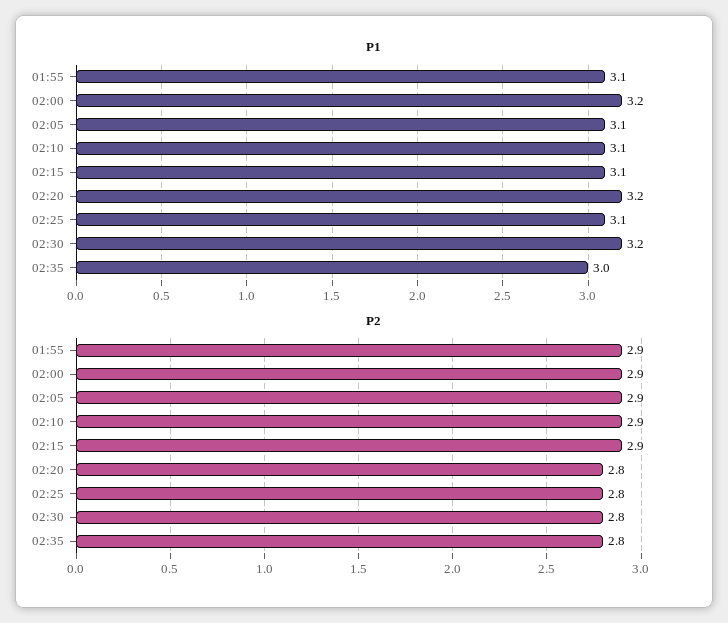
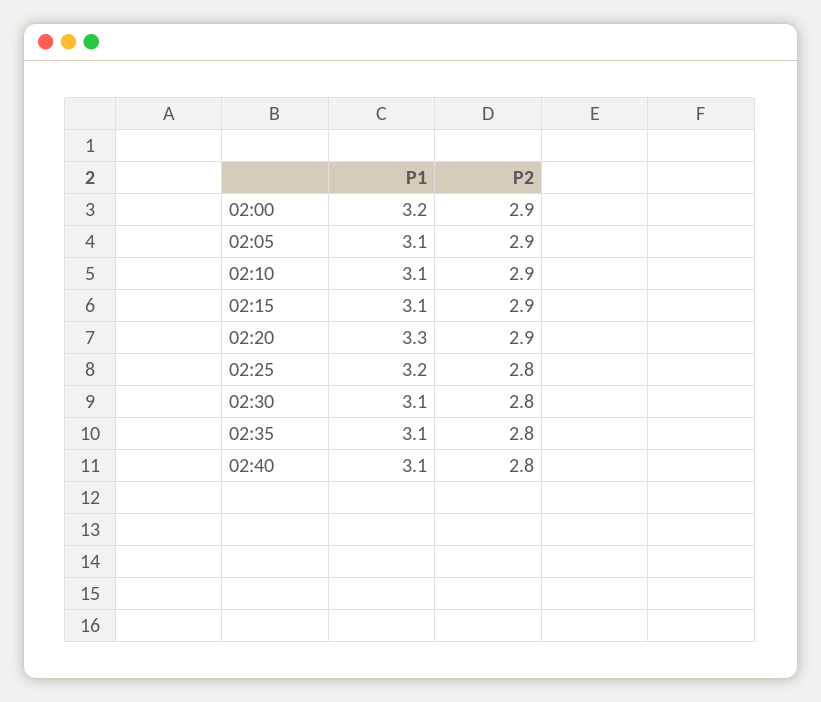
P1, 01:55: 3.1 -> none
P1, 02:20: 3.2 -> 3.3
P1, 02:25: 3.1 -> 3.2
P1, 02:30: 3.2 -> 3.1
P1, 02:35: 3 -> 3.1
P2, 01:55: 2.9 -> none
P2, 02:20: 2.8 -> 2.9
P1, 02:40: none -> 3.1
P2, 02:40: none -> 2.8

